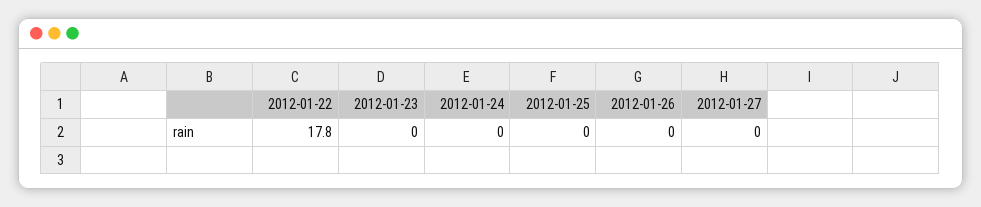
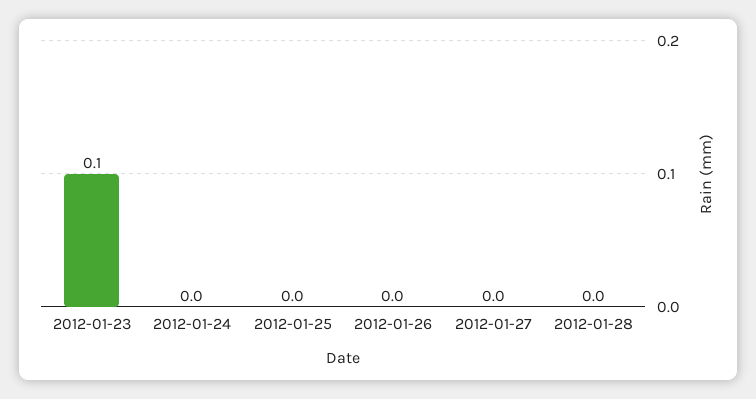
2012-01-22: 17.8 -> none
2012-01-23: 0 -> 0.1
2012-01-28: none -> 0

